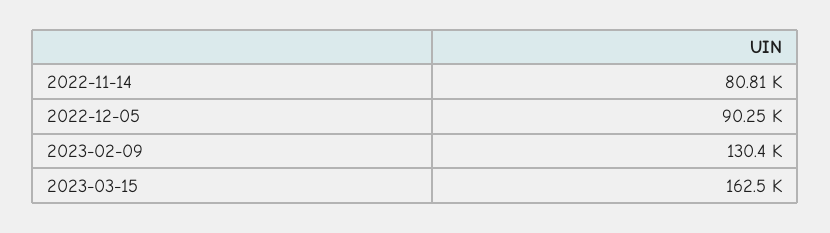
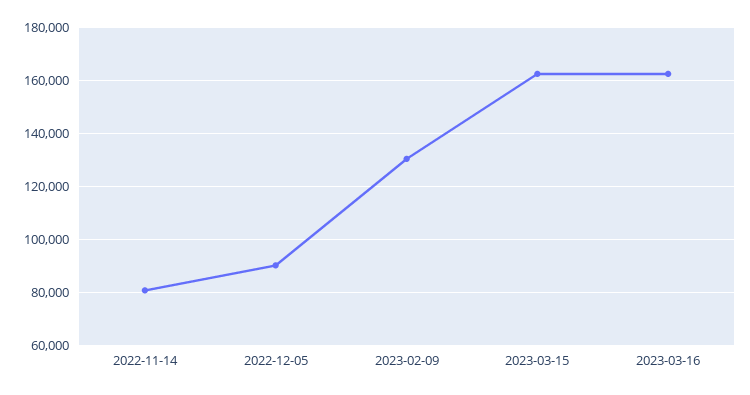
2023-03-16: none -> 162500

